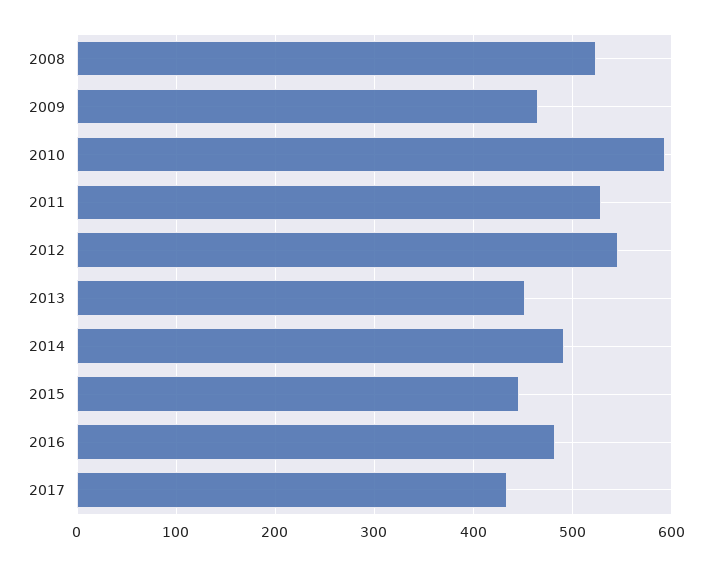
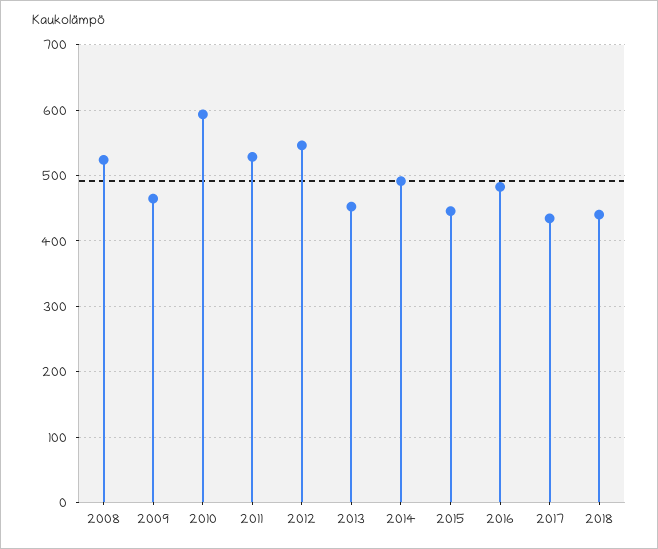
2018: none -> 440

